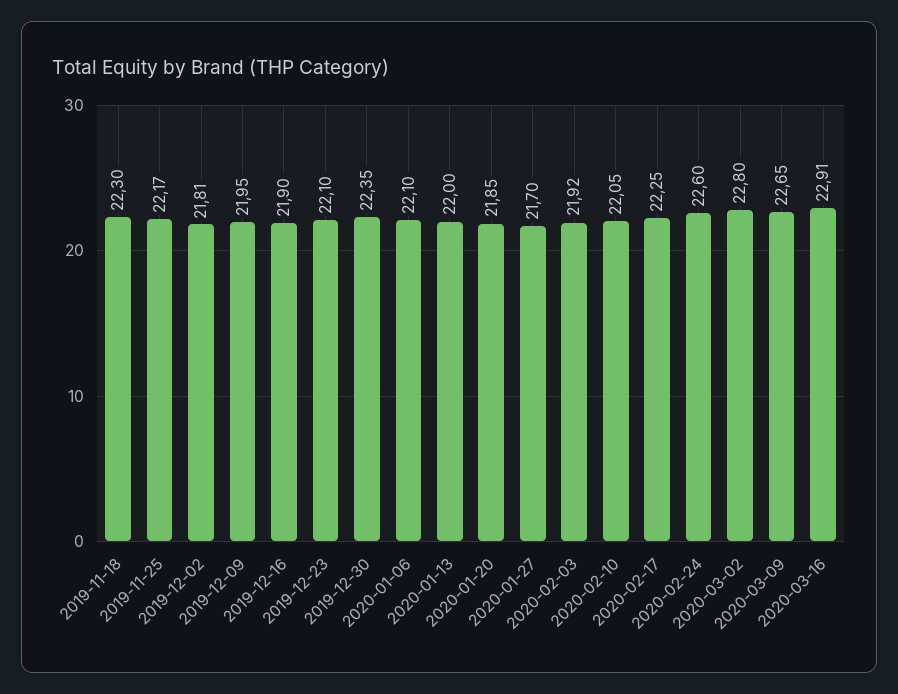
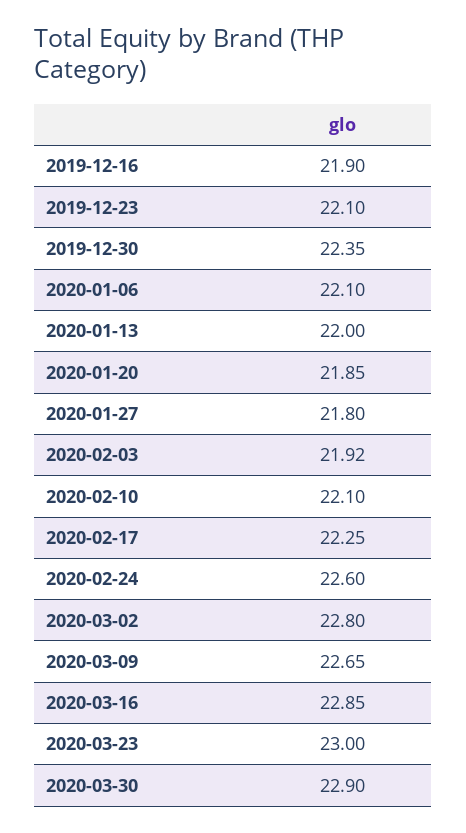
2019-11-18: 22.3 -> none
2019-11-25: 22.17 -> none
2019-12-02: 21.81 -> none
2019-12-09: 21.95 -> none
2020-01-27: 21.7 -> 21.8
2020-02-10: 22.05 -> 22.1
2020-03-16: 22.91 -> 22.85
2020-03-23: none -> 23
2020-03-30: none -> 22.9

